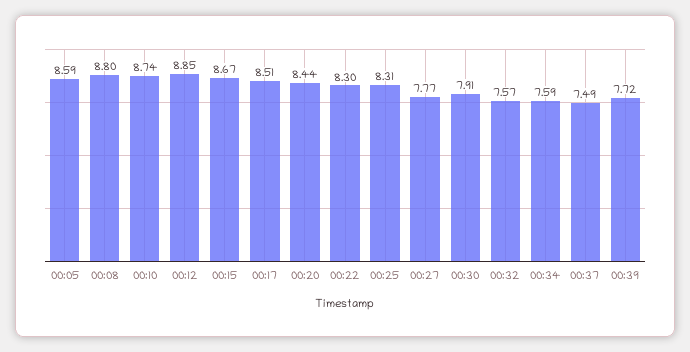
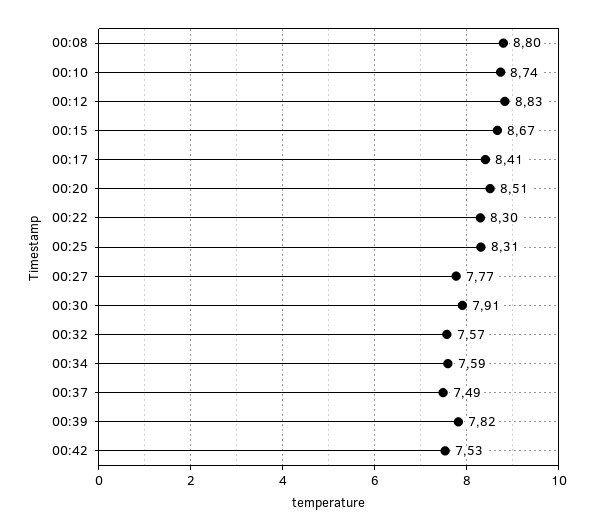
00:05: 8.59 -> none
00:12: 8.85 -> 8.83
00:17: 8.51 -> 8.41
00:20: 8.44 -> 8.51
00:39: 7.72 -> 7.82
00:42: none -> 7.53

